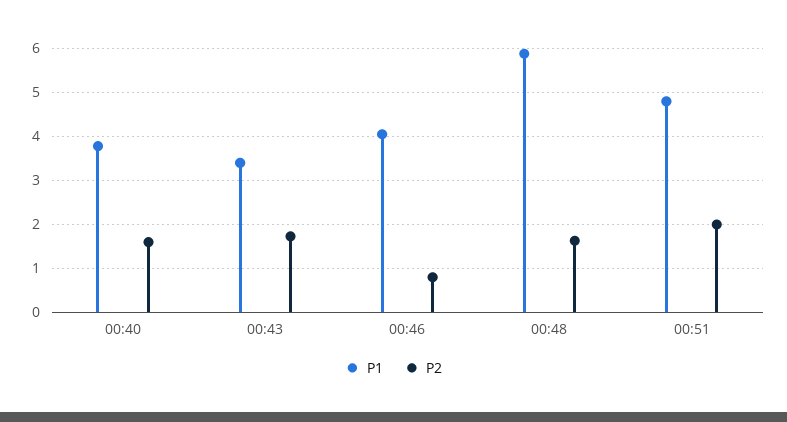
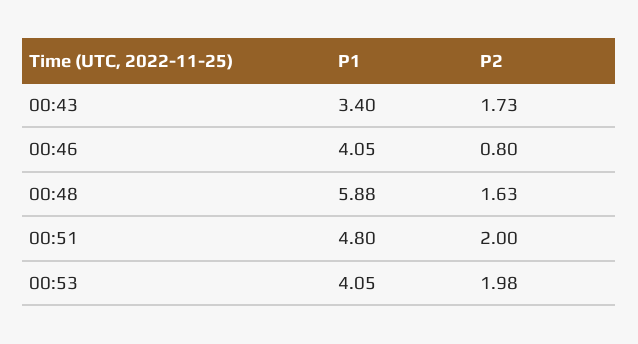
P1, 00:40: 3.8 -> none
P2, 00:40: 1.6 -> none
P1, 00:53: none -> 4.05
P2, 00:53: none -> 1.98

